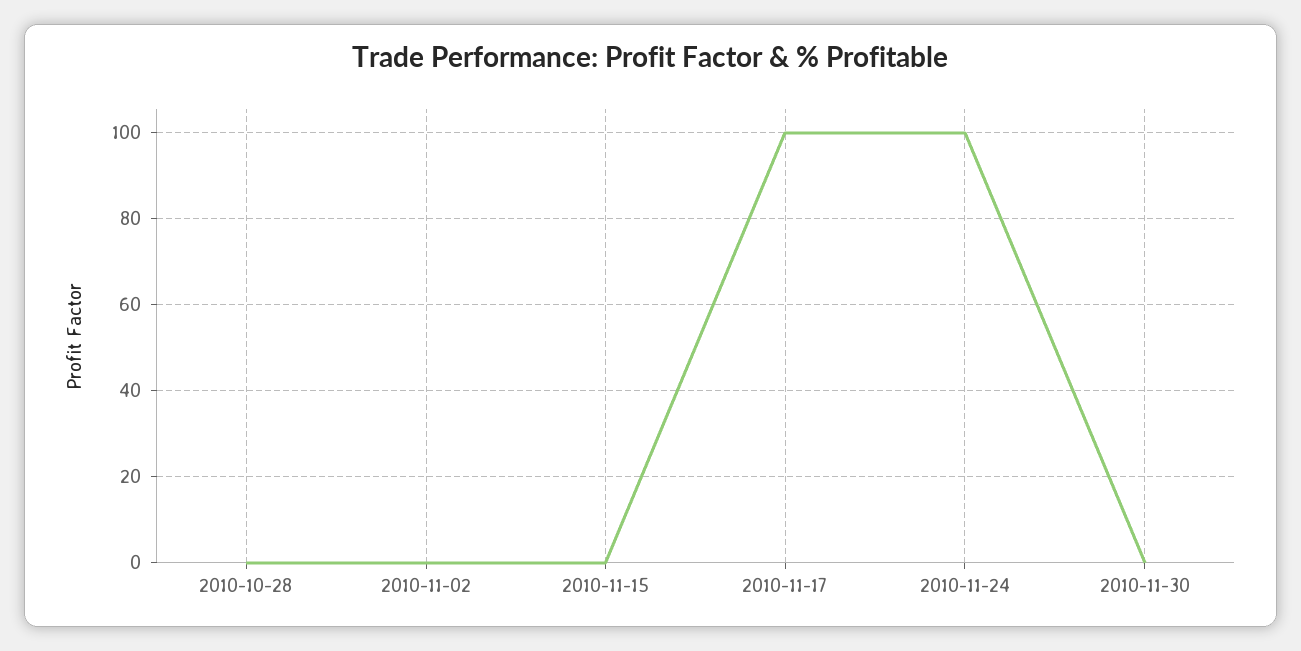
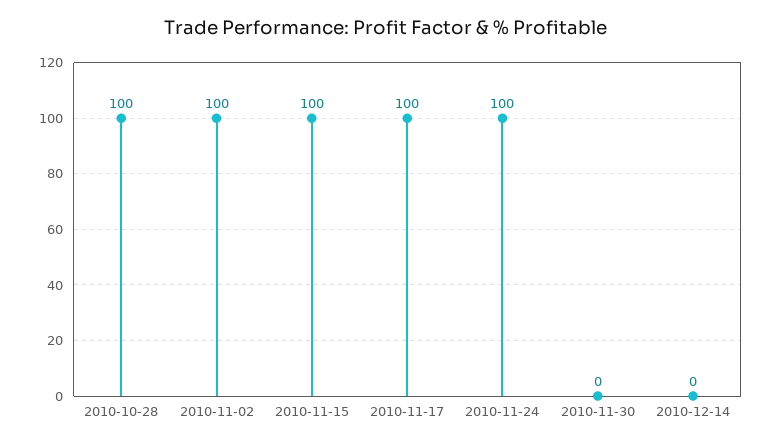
2010-10-28: 0 -> 100
2010-11-02: 0 -> 100
2010-11-15: 0 -> 100
2010-12-14: none -> 0

